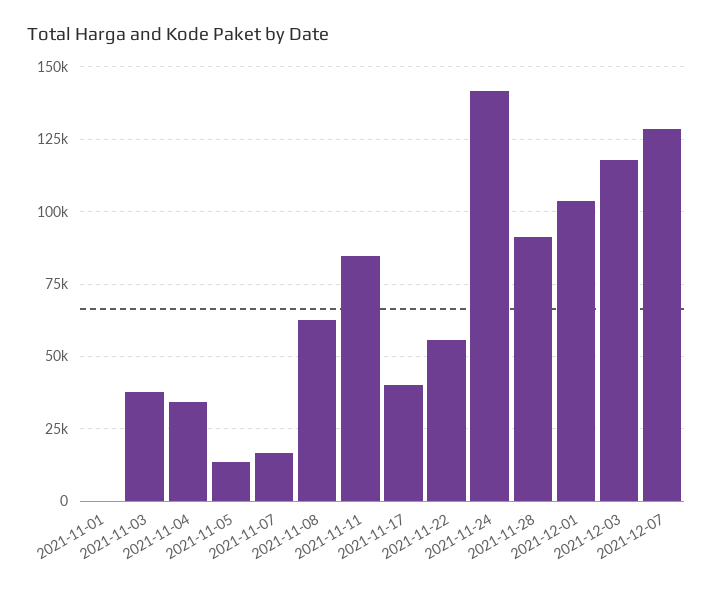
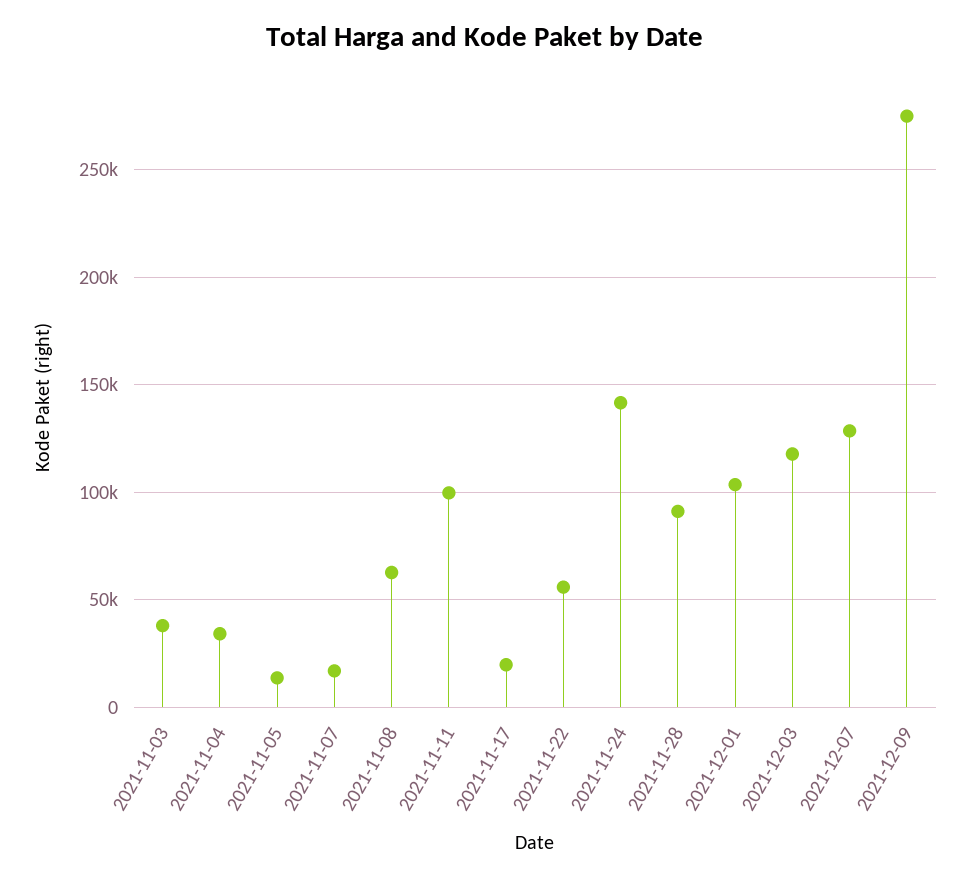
2021-11-01: 0 -> none
2021-11-11: 85000 -> 100000
2021-11-17: 40000 -> 20000
2021-12-09: none -> 275000

